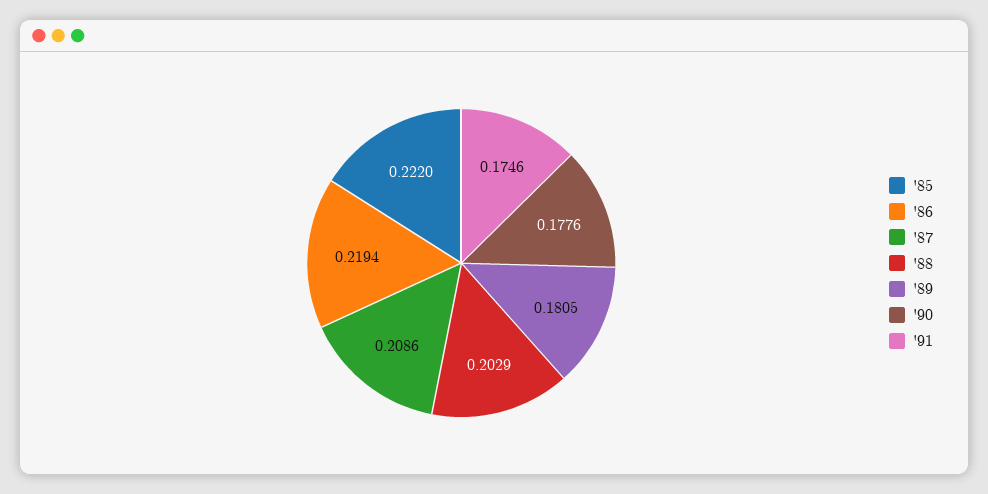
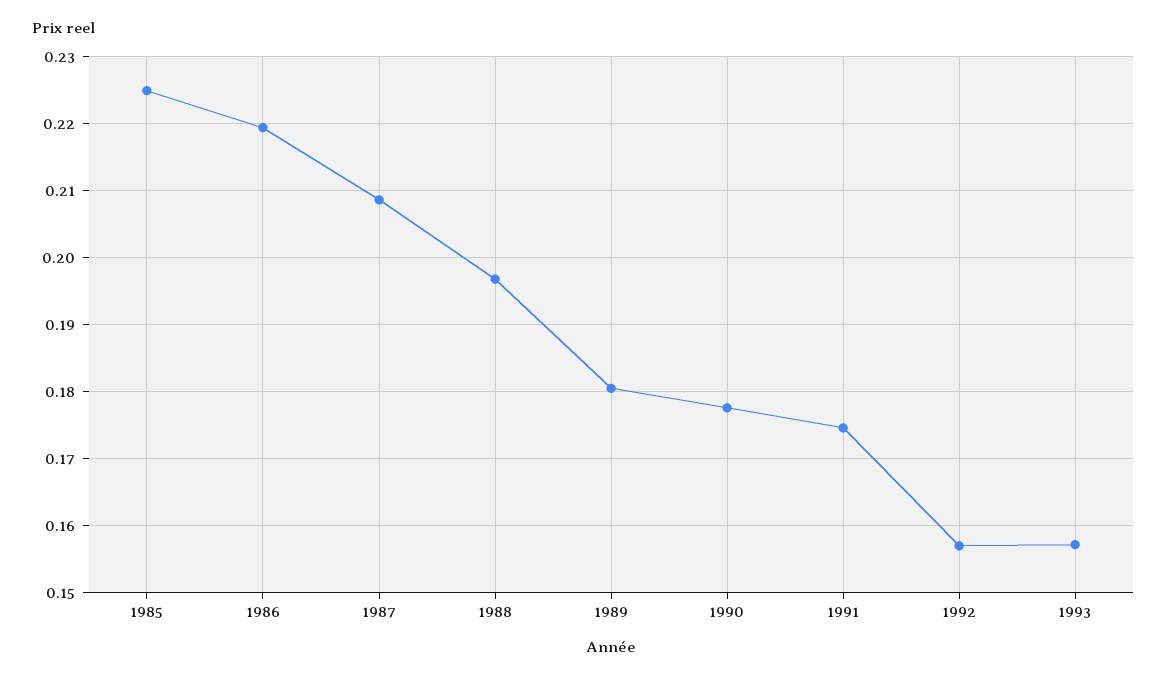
'85: 0.222 -> 0.225
'88: 0.2029 -> 0.197
1992: none -> 0.157
1993: none -> 0.157

